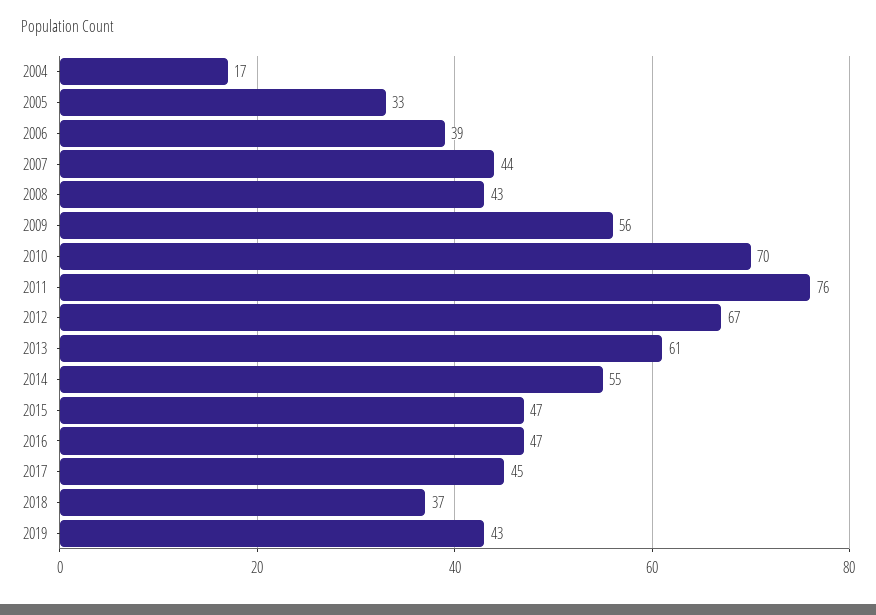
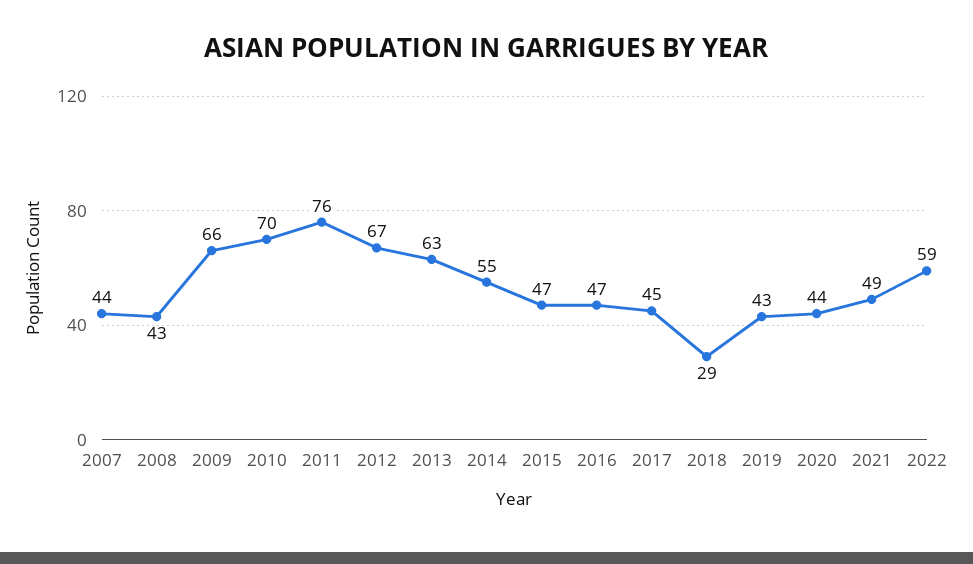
2004: 17 -> none
2005: 33 -> none
2006: 39 -> none
2009: 56 -> 66
2013: 61 -> 63
2018: 37 -> 29
2020: none -> 44
2021: none -> 49
2022: none -> 59

